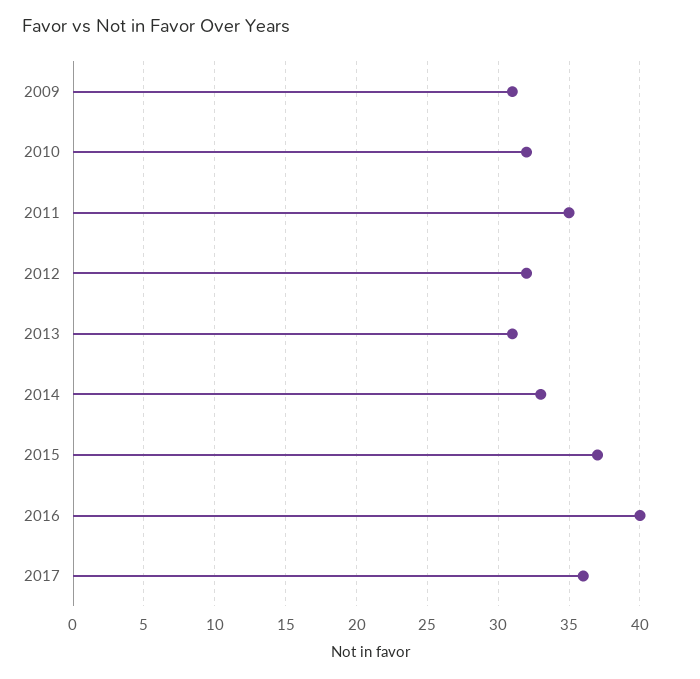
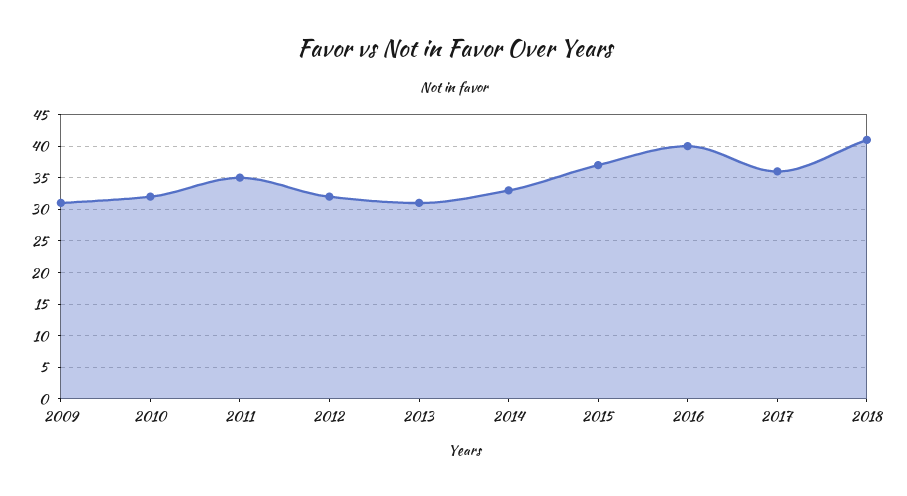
2018: none -> 41

